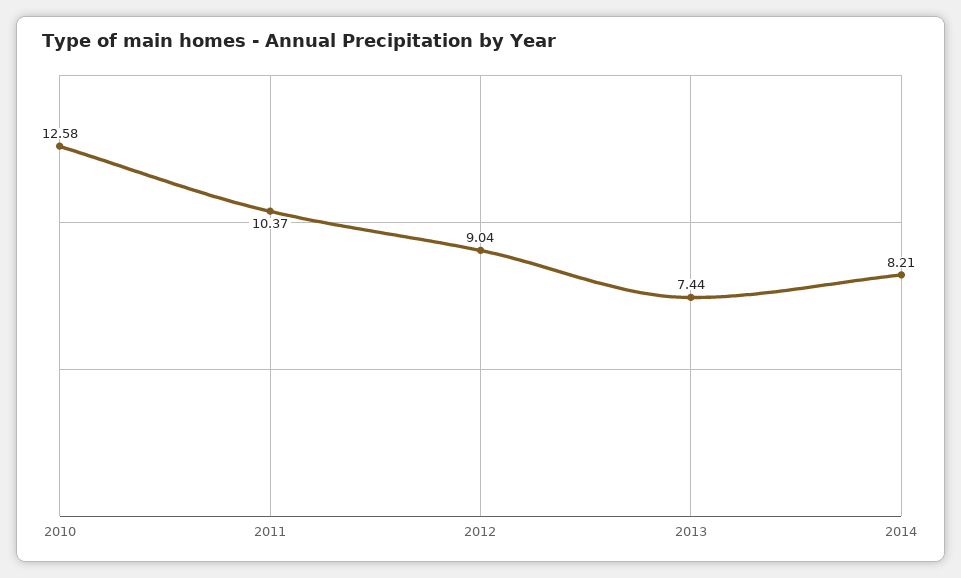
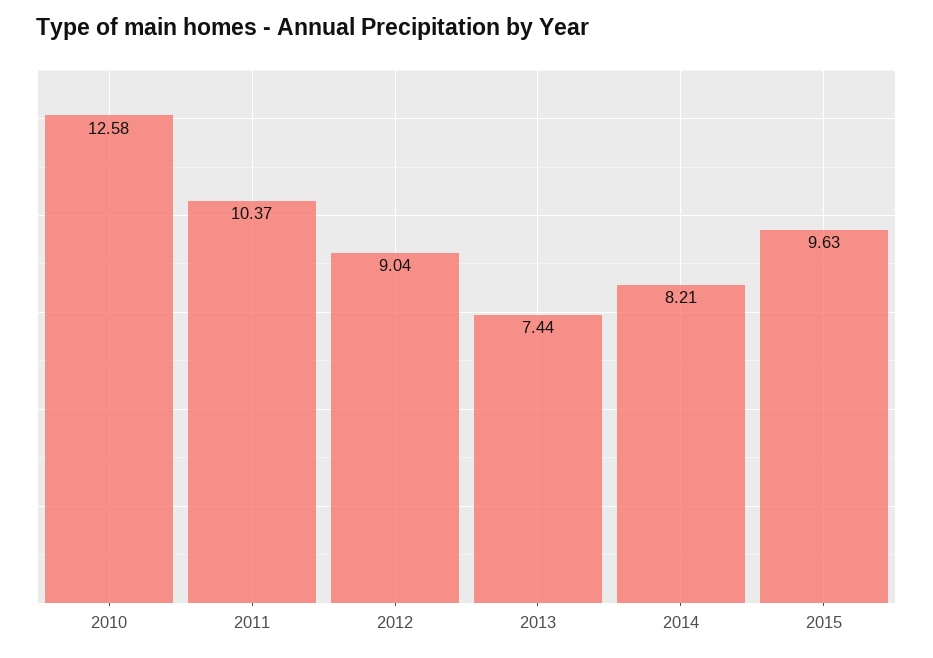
2015: none -> 9.63

